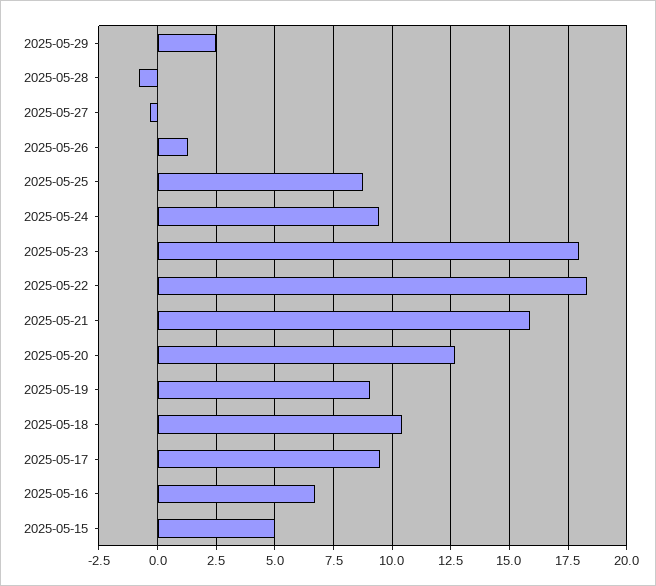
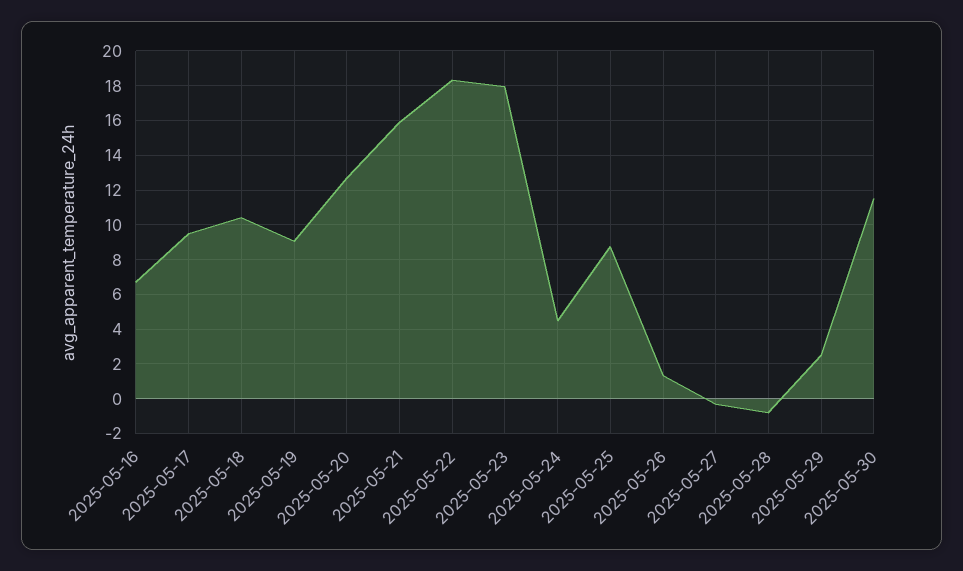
2025-05-24: 9.5 -> 4.5
2025-05-15: 5 -> none
2025-05-30: none -> 11.5

